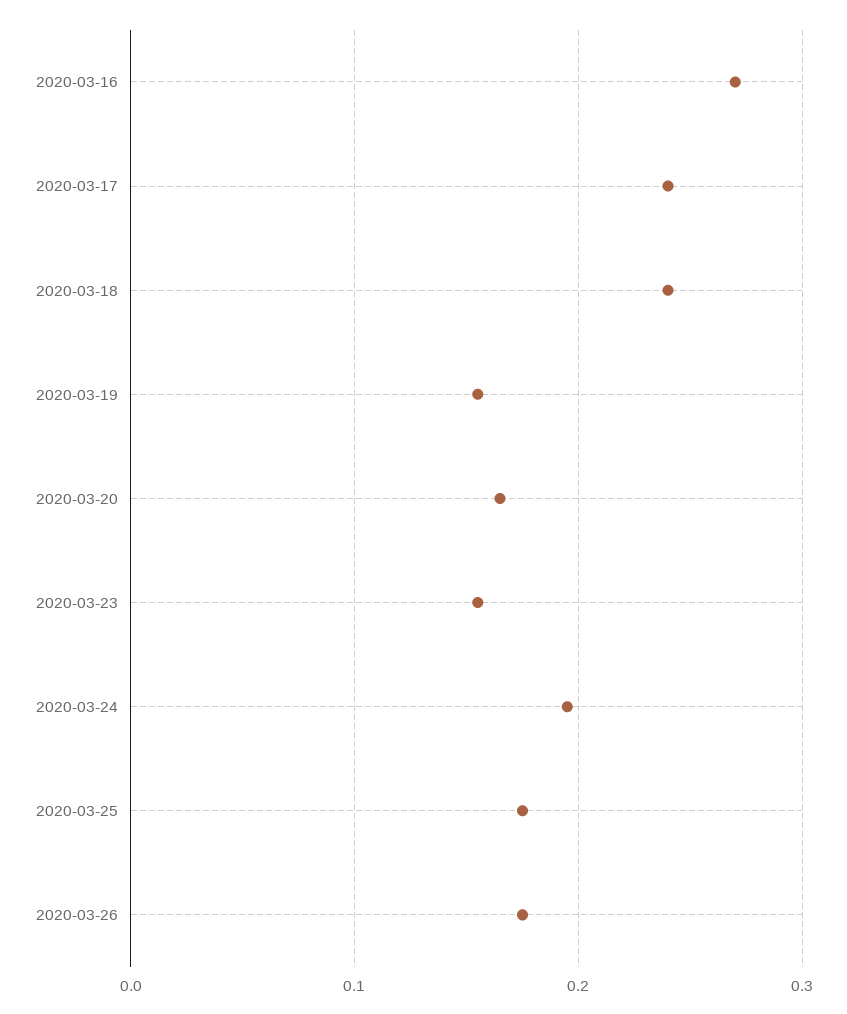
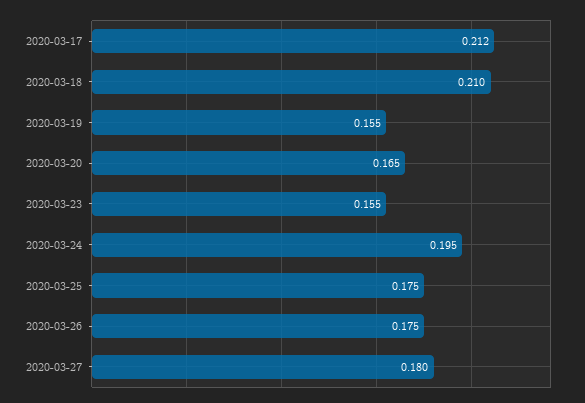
2020-03-16: 0.27 -> none
2020-03-17: 0.24 -> 0.212
2020-03-18: 0.24 -> 0.21
2020-03-27: none -> 0.18

